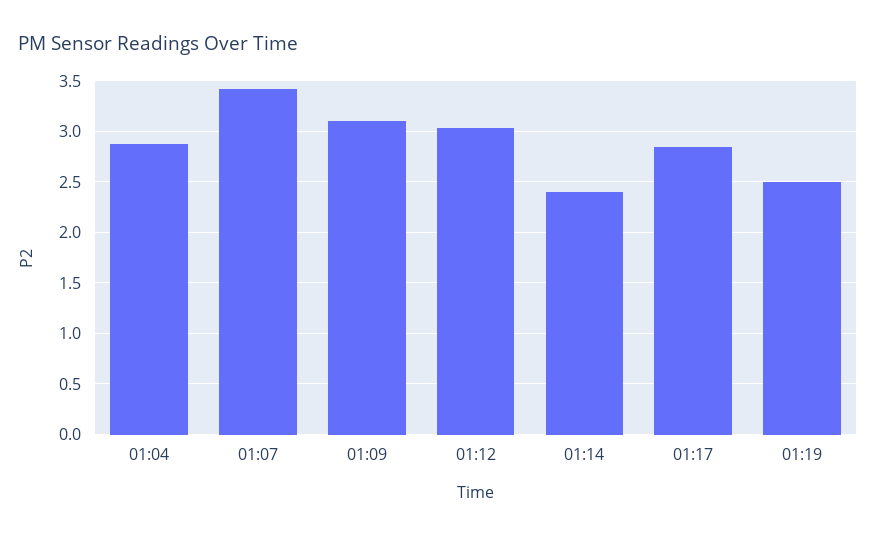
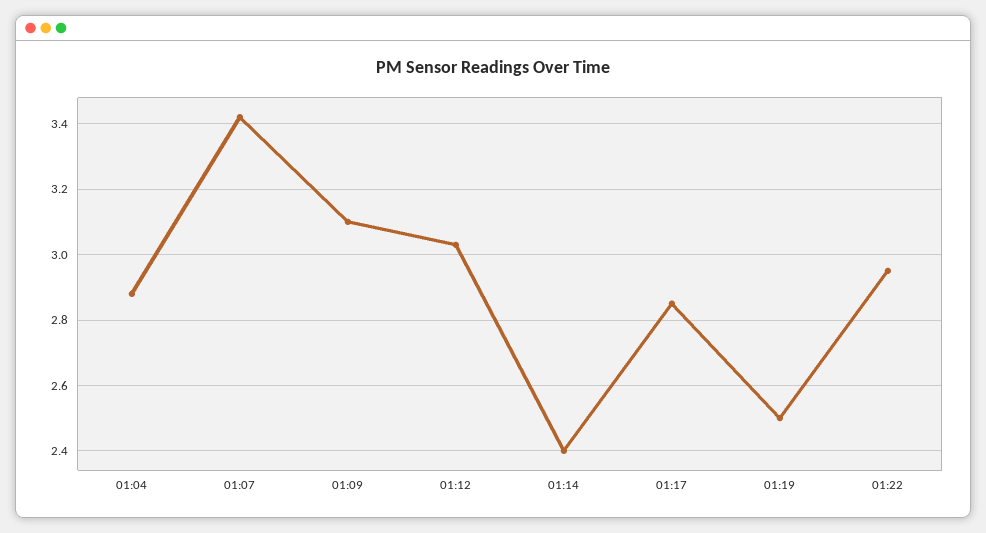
01:22: none -> 2.95

